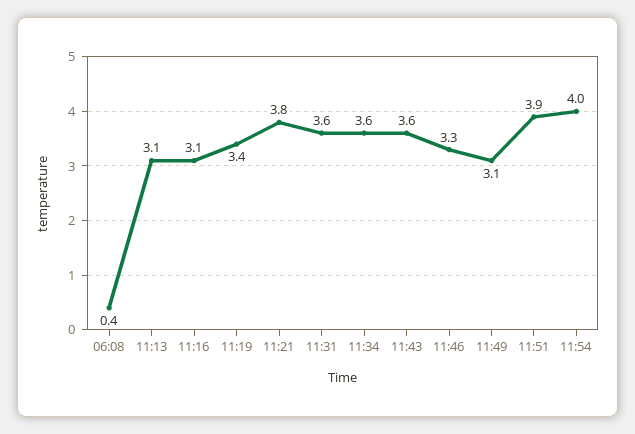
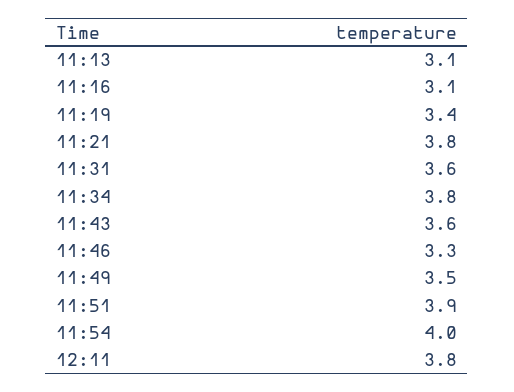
06:08: 0.4 -> none
11:34: 3.6 -> 3.8
11:49: 3.1 -> 3.5
12:11: none -> 3.8

